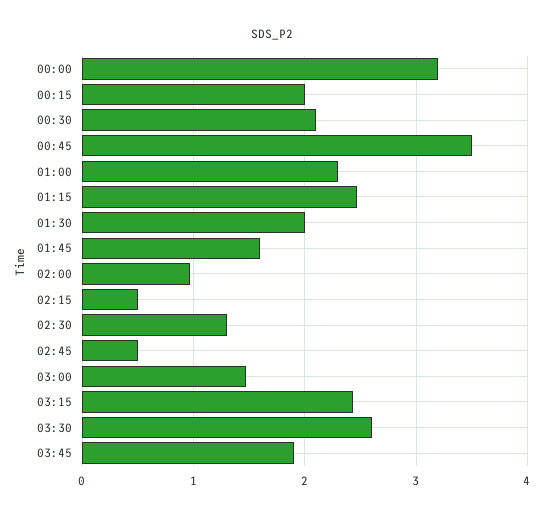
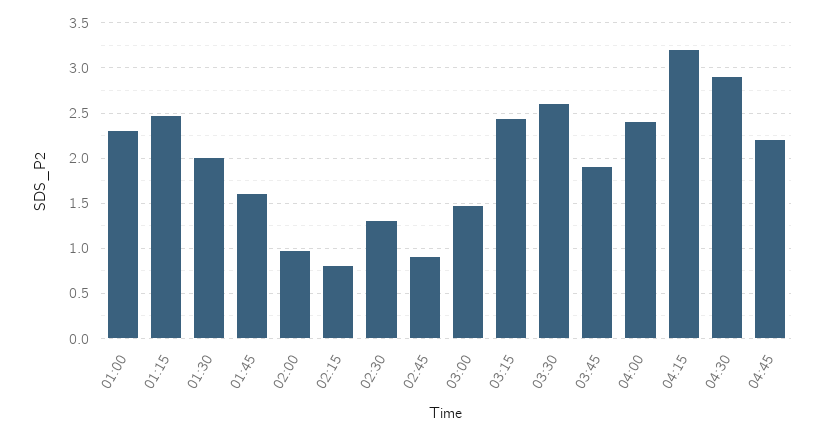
00:00: 3.2 -> none
00:15: 2 -> none
00:30: 2.1 -> none
00:45: 3.5 -> none
02:15: 0.5 -> 0.8
02:45: 0.5 -> 0.9
04:00: none -> 2.4
04:15: none -> 3.2
04:30: none -> 2.9
04:45: none -> 2.2

